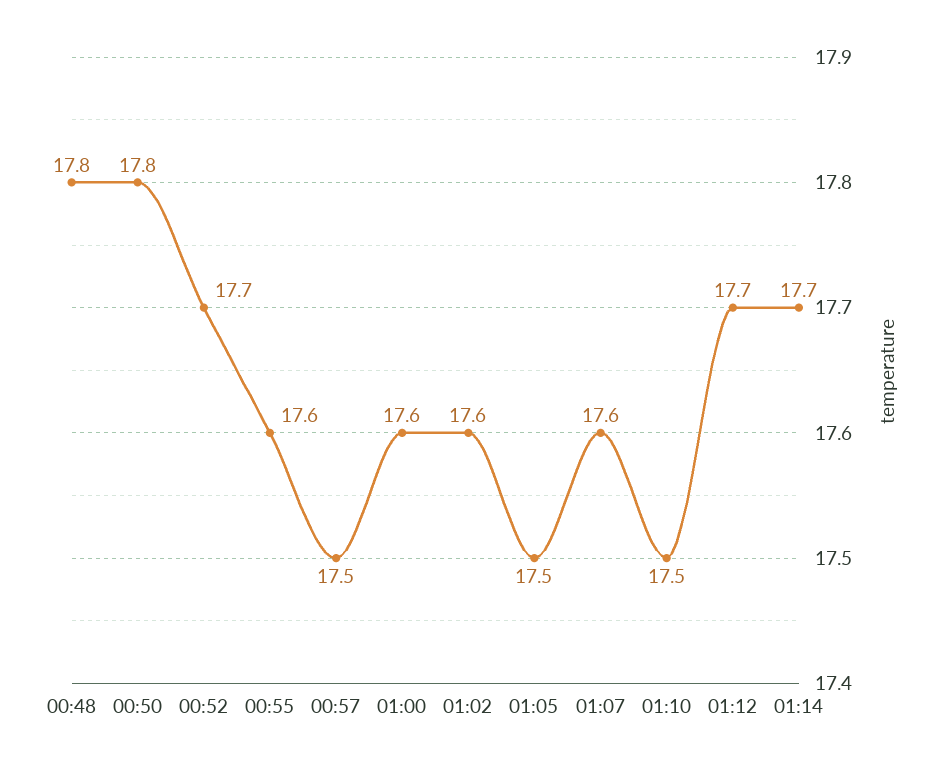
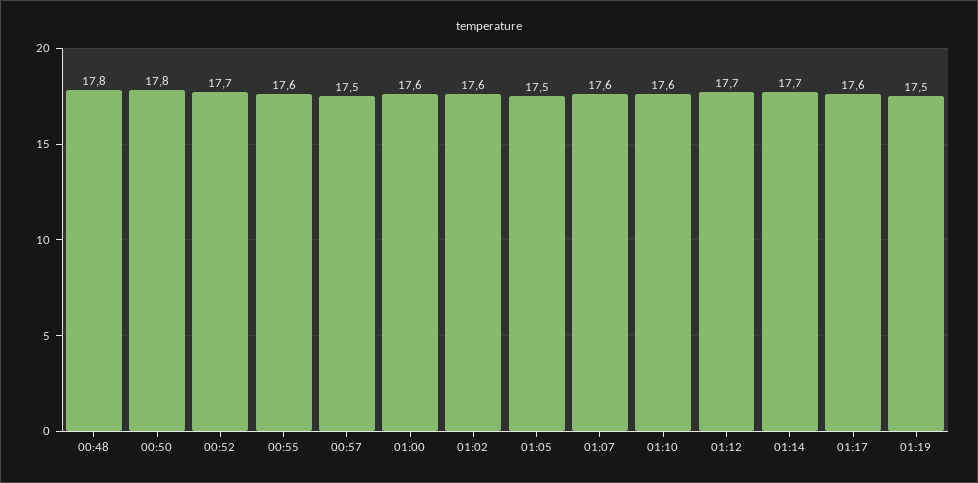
01:10: 17.5 -> 17.6
01:17: none -> 17.6
01:19: none -> 17.5

